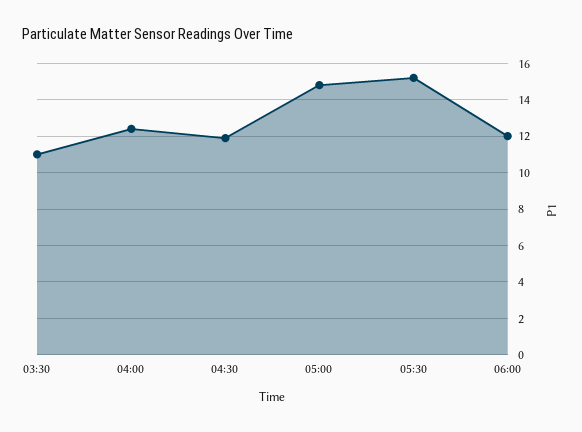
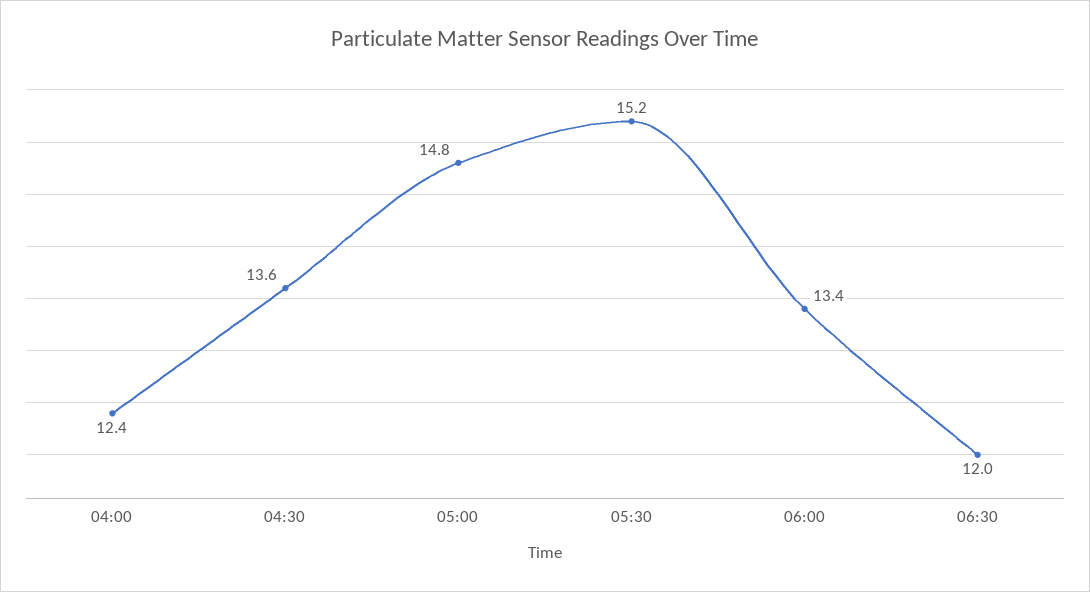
03:30: 11 -> none
04:30: 12 -> 13.6
06:00: 12 -> 13.4
06:30: none -> 12

